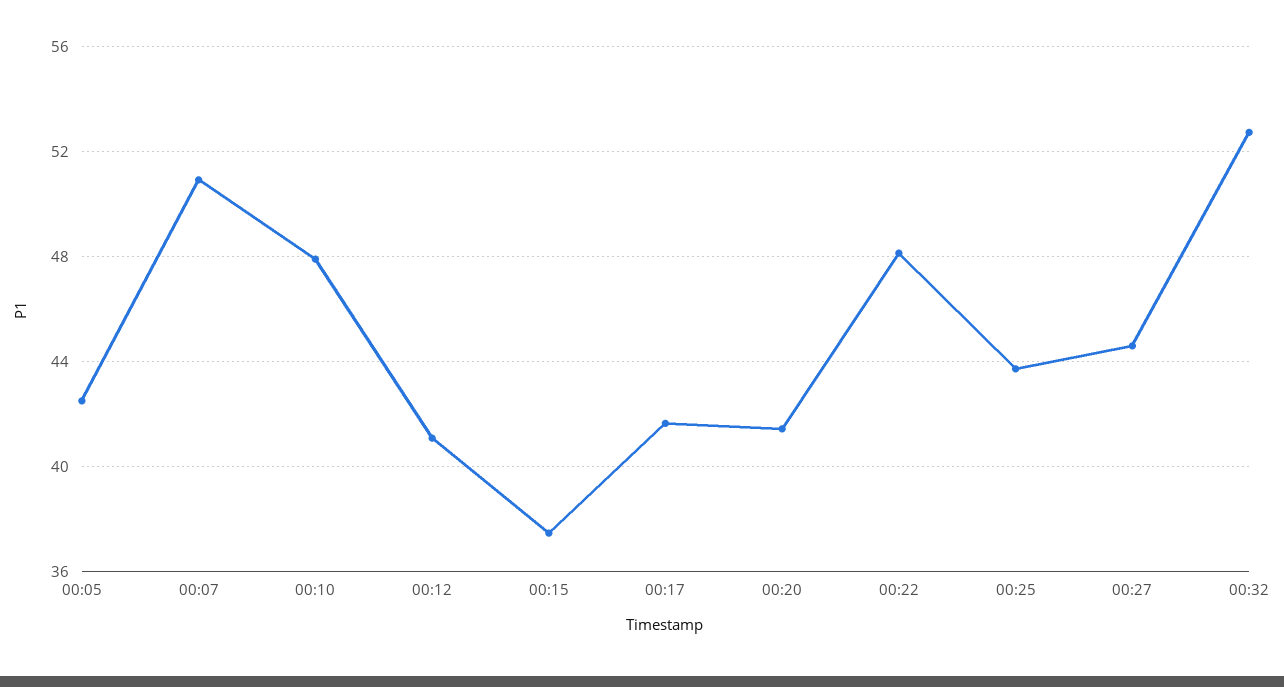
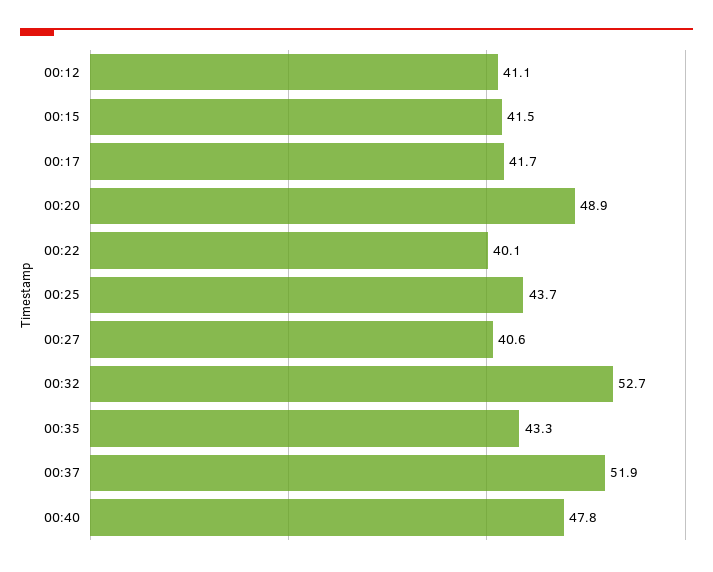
00:05: 42.5 -> none
00:07: 51 -> none
00:10: 48 -> none
00:15: 37.5 -> 41.5
00:20: 41.5 -> 48.9
00:22: 48 -> 40.1
00:27: 44.5 -> 40.6
00:35: none -> 43.3
00:37: none -> 51.9
00:40: none -> 47.8

